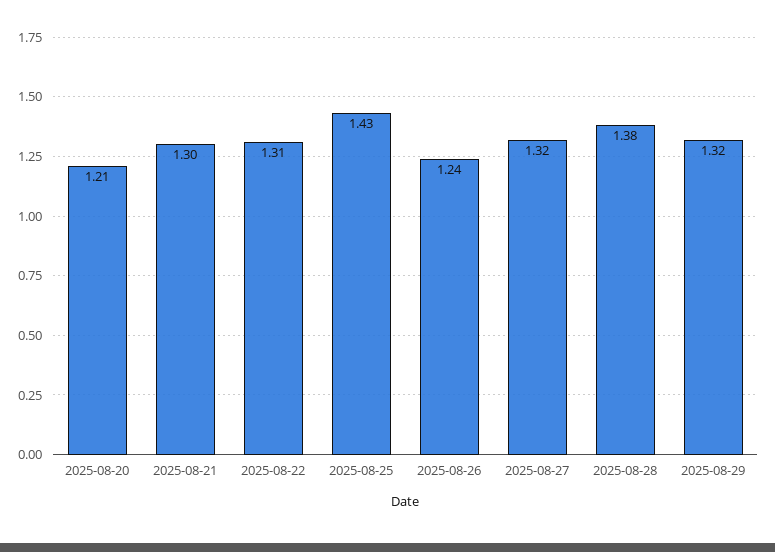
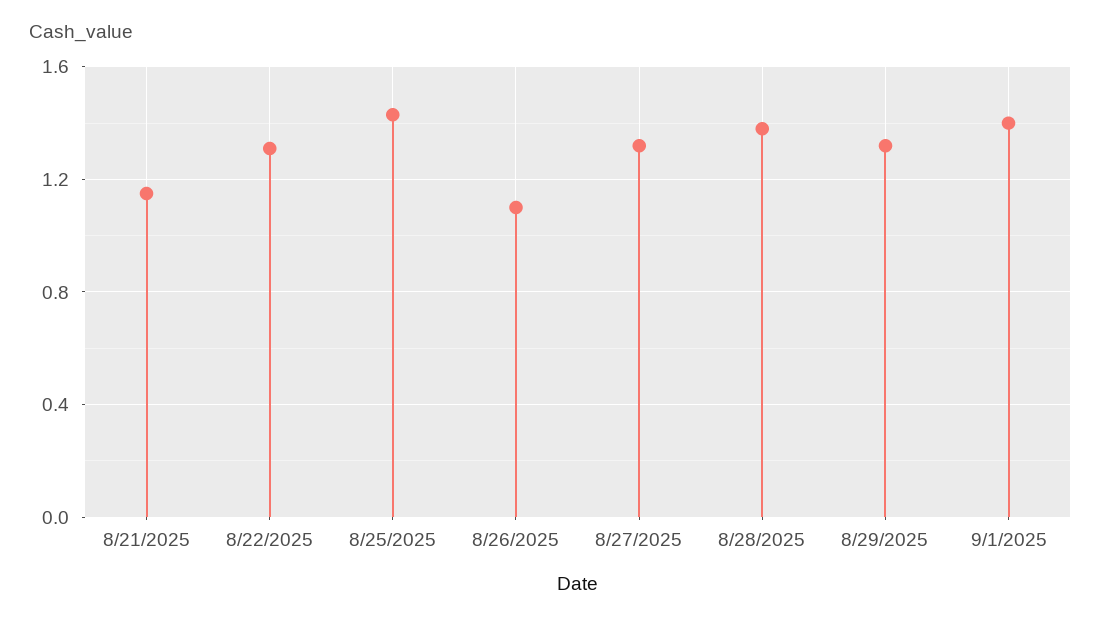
2025-08-20: 1.21 -> none
2025-08-21: 1.3 -> 1.15
2025-08-26: 1.24 -> 1.1
9/1/2025: none -> 1.4

